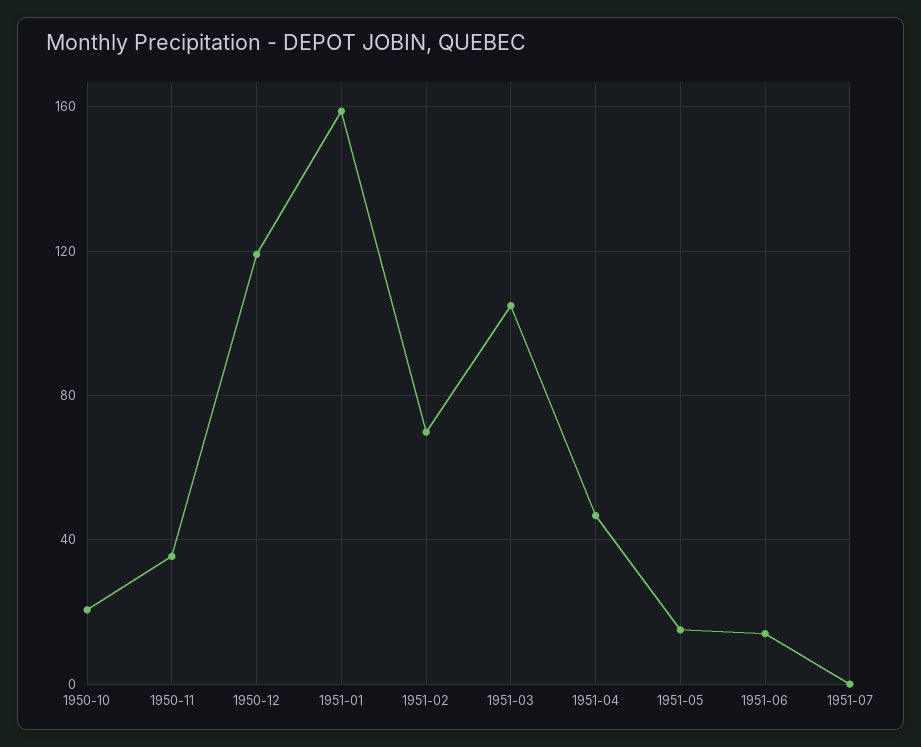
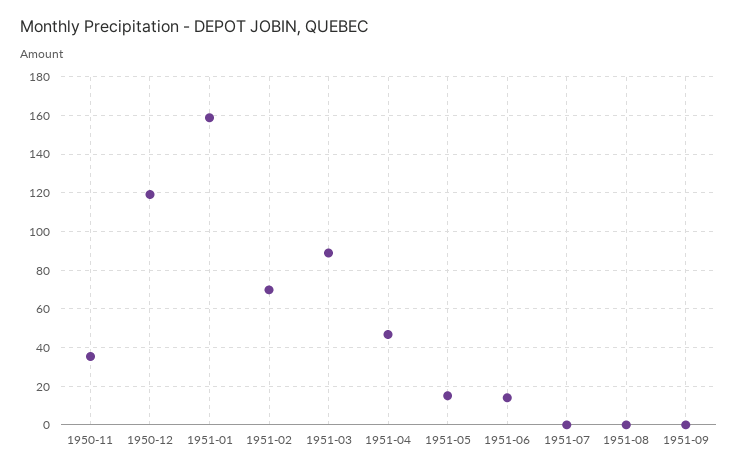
1950-10: 20 -> none
1951-03: 105 -> 90
1951-08: none -> 0
1951-09: none -> 0

